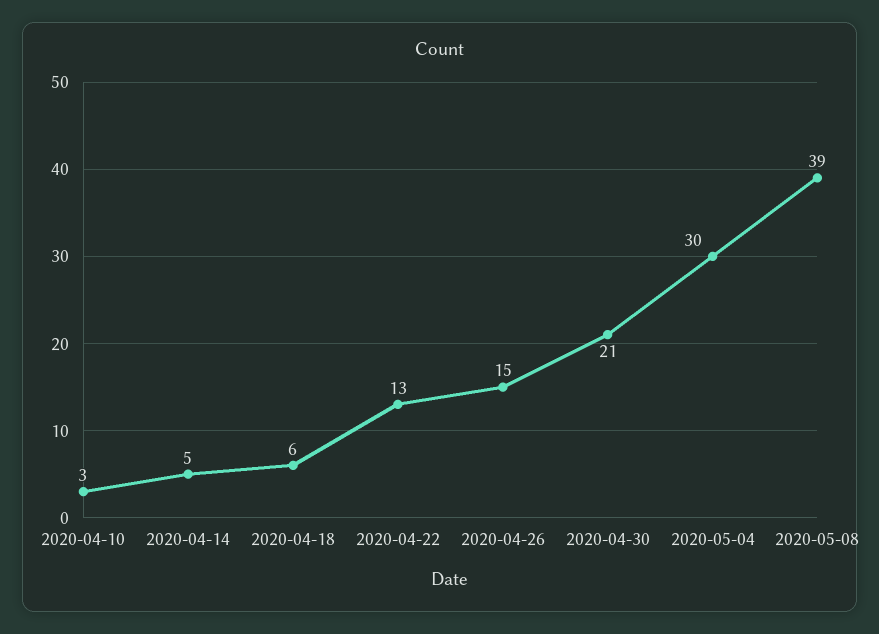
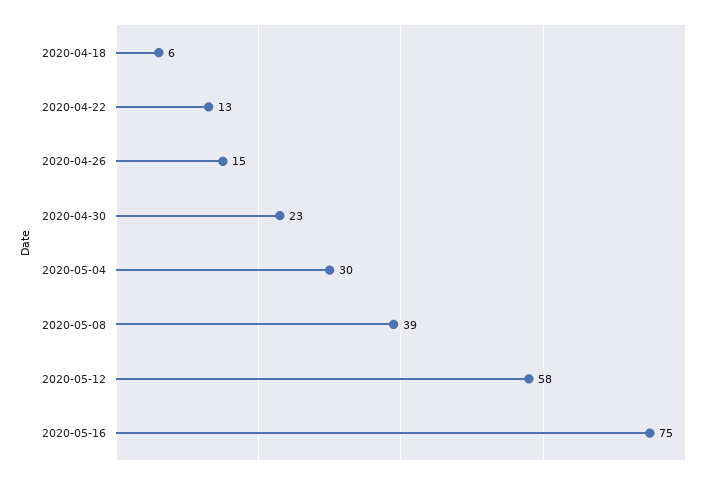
2020-04-10: 3 -> none
2020-04-14: 5 -> none
2020-04-30: 21 -> 23
2020-05-12: none -> 58
2020-05-16: none -> 75

